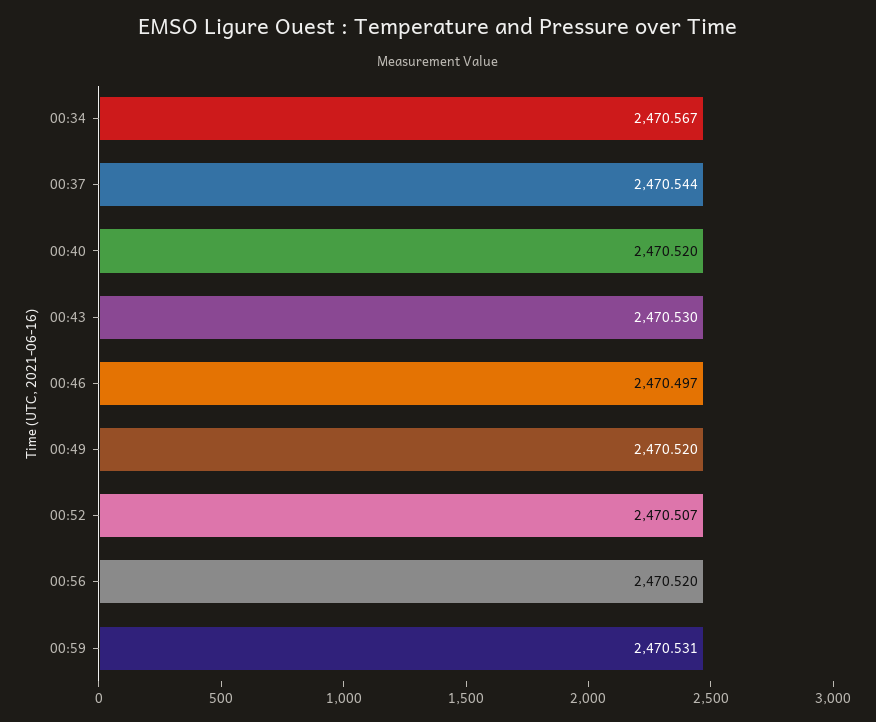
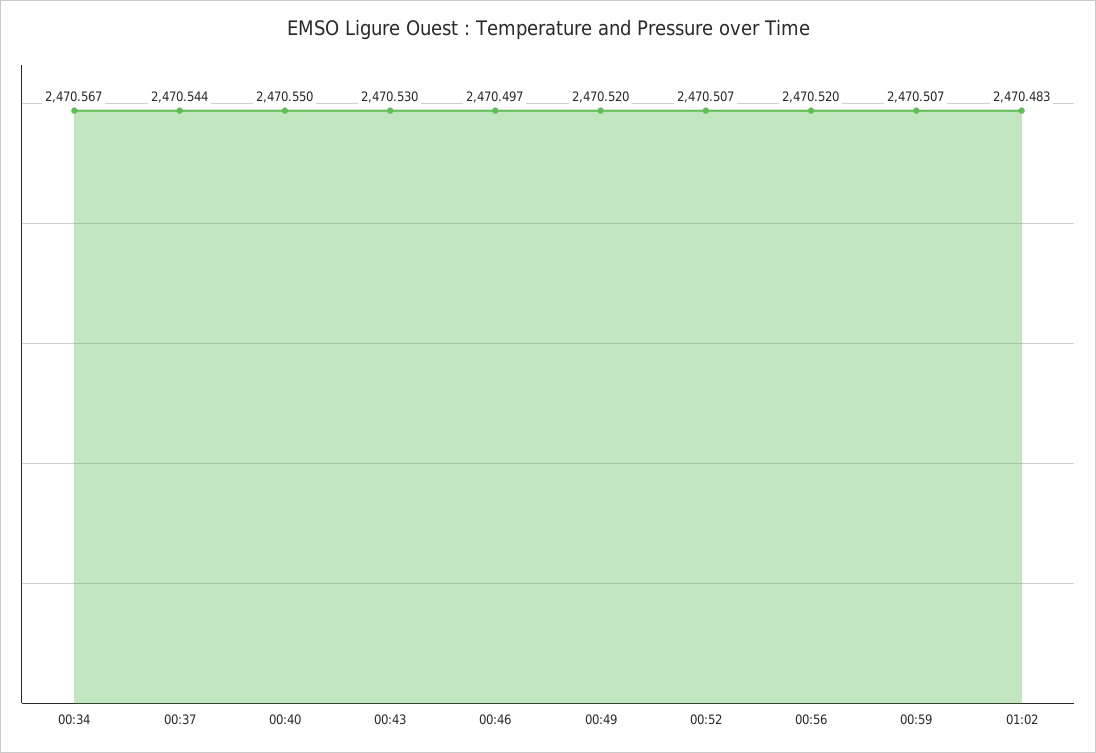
00:40: 2470.52 -> 2470.55
00:59: 2470.531 -> 2470.507
01:02: none -> 2470.483

